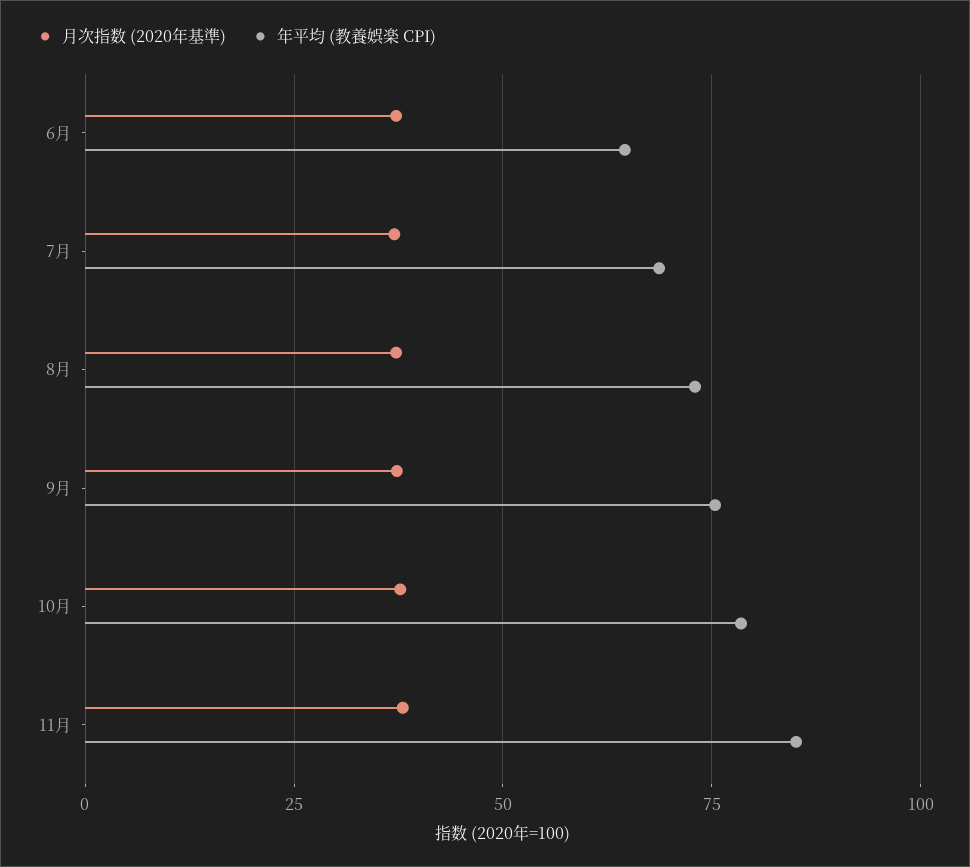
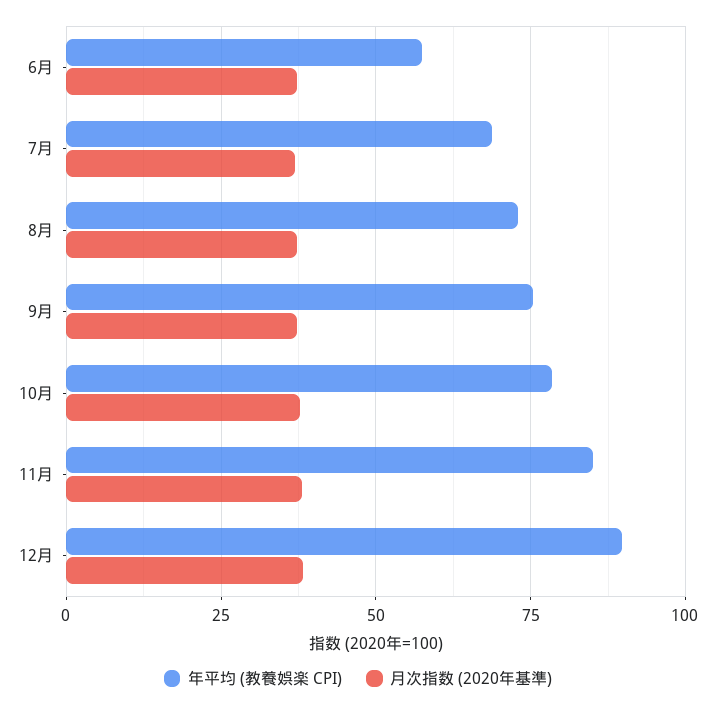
年平均 (教養娯楽 CPI), 6月: 65 -> 57.5
年平均 (教養娯楽 CPI), 12月: none -> 90
月次指数 (2020年基準), 12月: none -> 37.5

